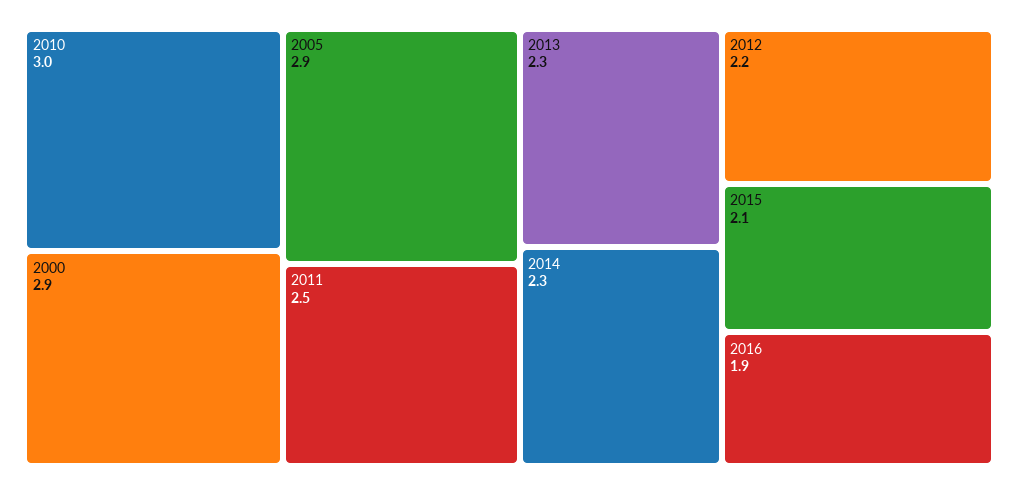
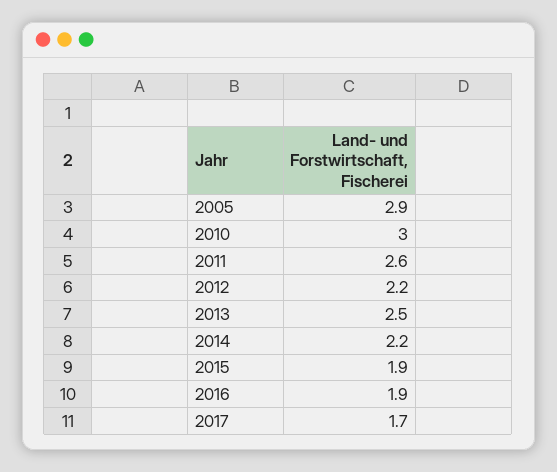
2000: 2.9 -> none
2011: 2.5 -> 2.6
2013: 2.3 -> 2.5
2014: 2.3 -> 2.2
2015: 2.1 -> 1.9
2017: none -> 1.7

